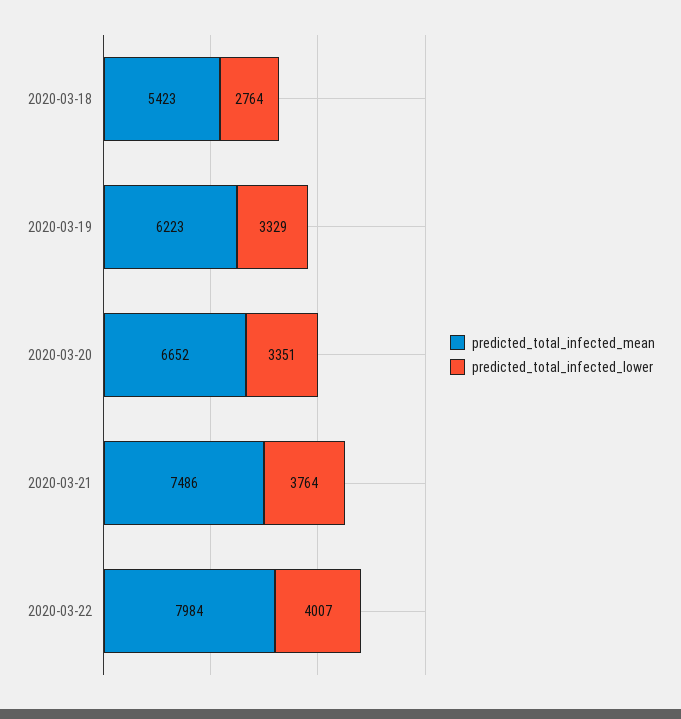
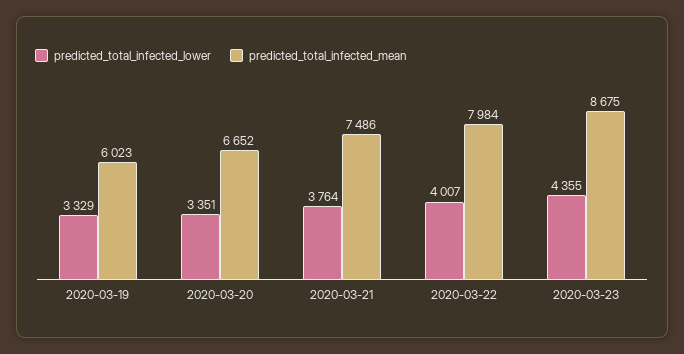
predicted_total_infected_mean, 2020-03-18: 5423 -> none
predicted_total_infected_lower, 2020-03-18: 2764 -> none
predicted_total_infected_mean, 2020-03-19: 6223 -> 6023
predicted_total_infected_lower, 2020-03-23: none -> 4355
predicted_total_infected_mean, 2020-03-23: none -> 8675

